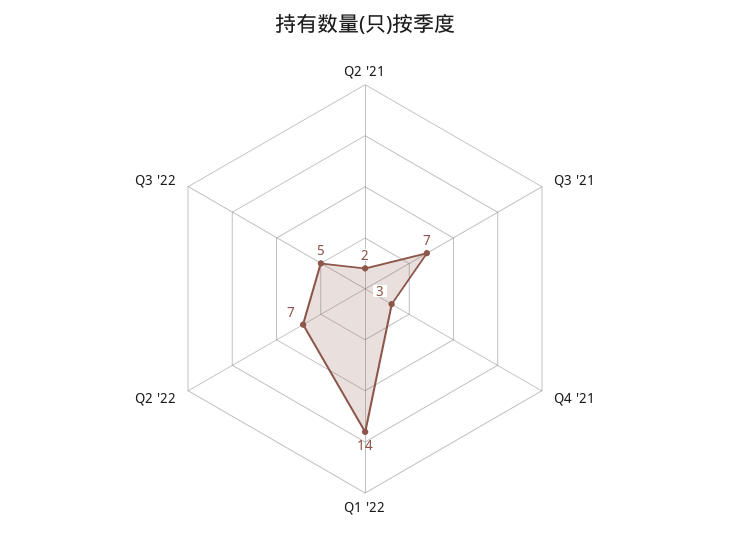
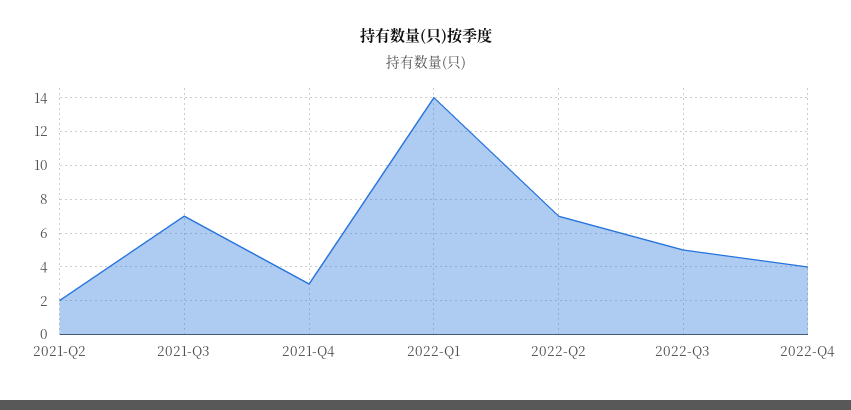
2022-Q4: none -> 4

